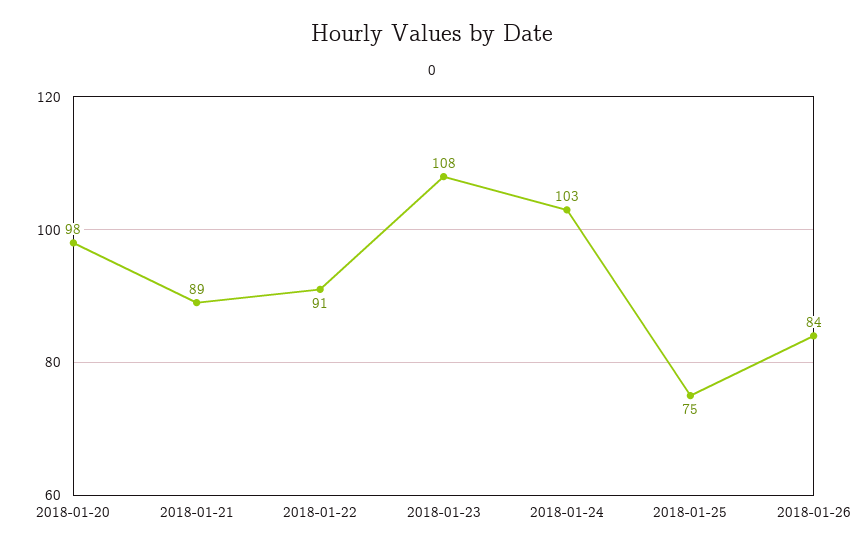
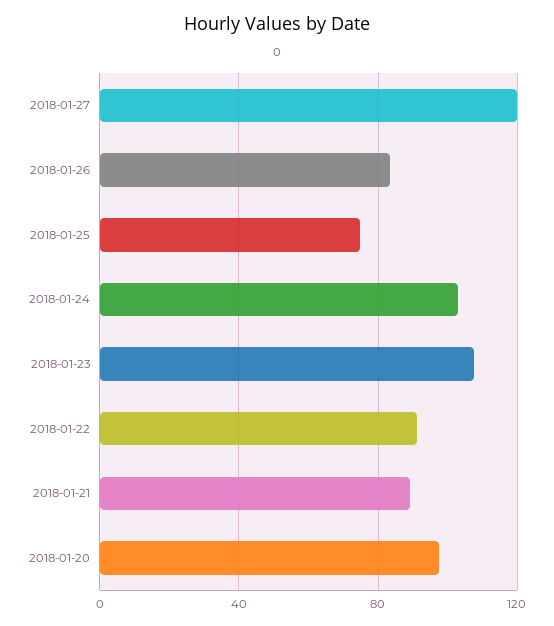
2018-01-27: none -> 120

